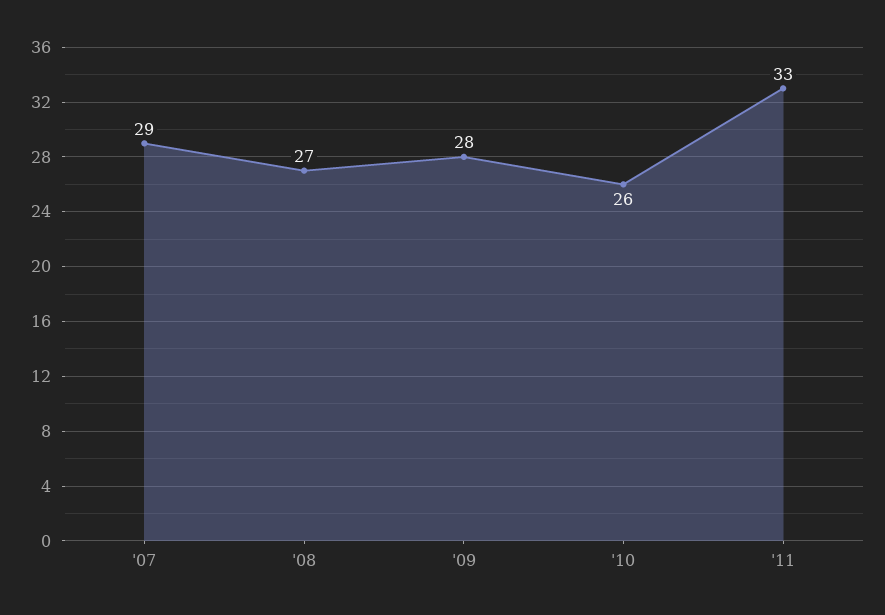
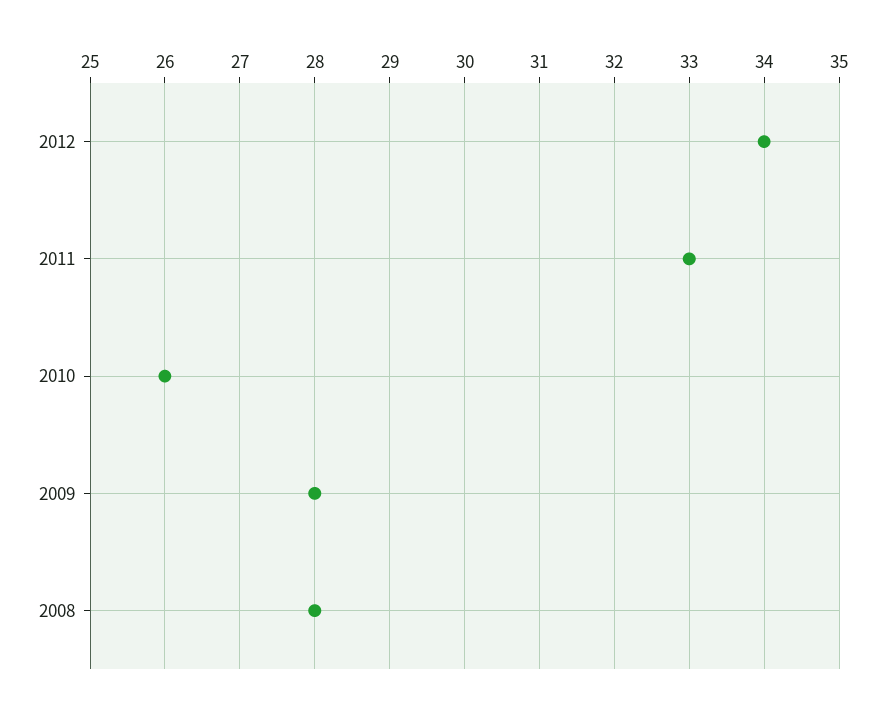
'07: 29 -> none
'08: 27 -> 28
2012: none -> 34

